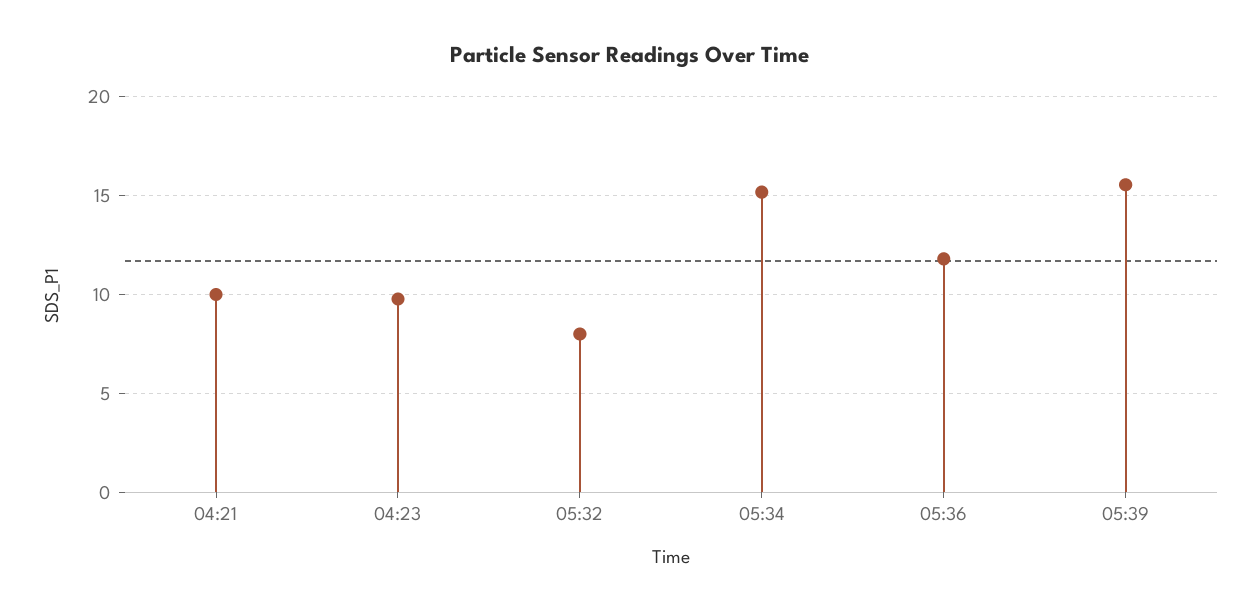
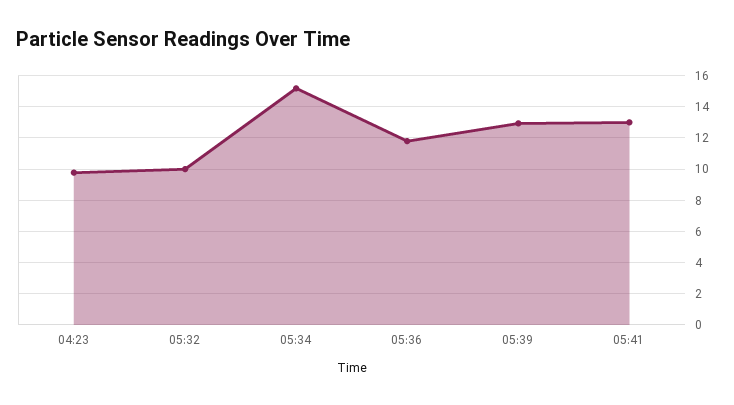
04:21: 10 -> none
05:32: 8 -> 10
05:39: 15.5 -> 13
05:41: none -> 13

